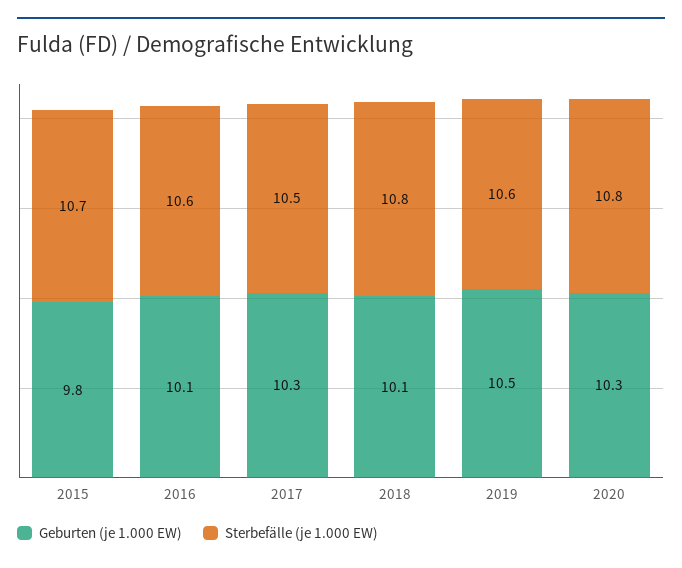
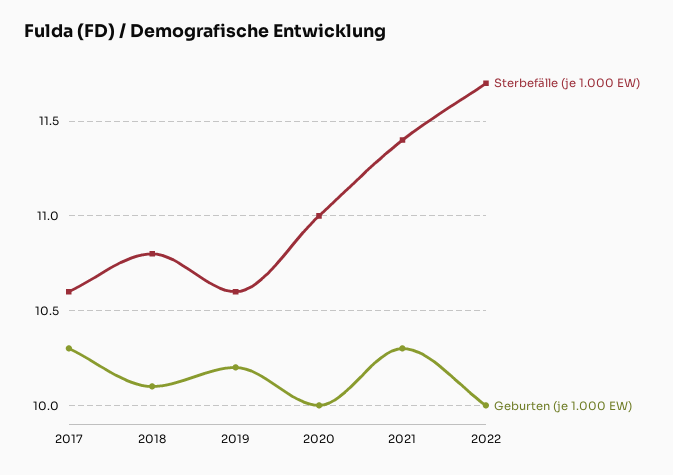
Geburten (je 1.000 EW), 2015: 9.8 -> none
Sterbefälle (je 1.000 EW), 2015: 10.7 -> none
Geburten (je 1.000 EW), 2016: 10.1 -> none
Sterbefälle (je 1.000 EW), 2016: 10.6 -> none
Sterbefälle (je 1.000 EW), 2017: 10.5 -> 10.6
Geburten (je 1.000 EW), 2019: 10.5 -> 10.2
Geburten (je 1.000 EW), 2020: 10.3 -> 10
Sterbefälle (je 1.000 EW), 2020: 10.8 -> 11
Sterbefälle (je 1.000 EW), 2021: none -> 11.4
Geburten (je 1.000 EW), 2021: none -> 10.3
Sterbefälle (je 1.000 EW), 2022: none -> 11.7
Geburten (je 1.000 EW), 2022: none -> 10

